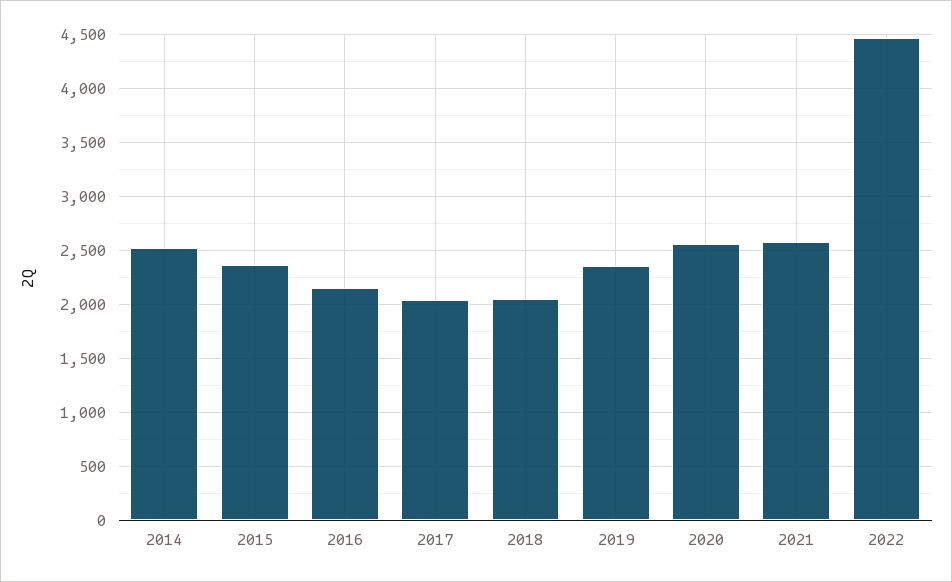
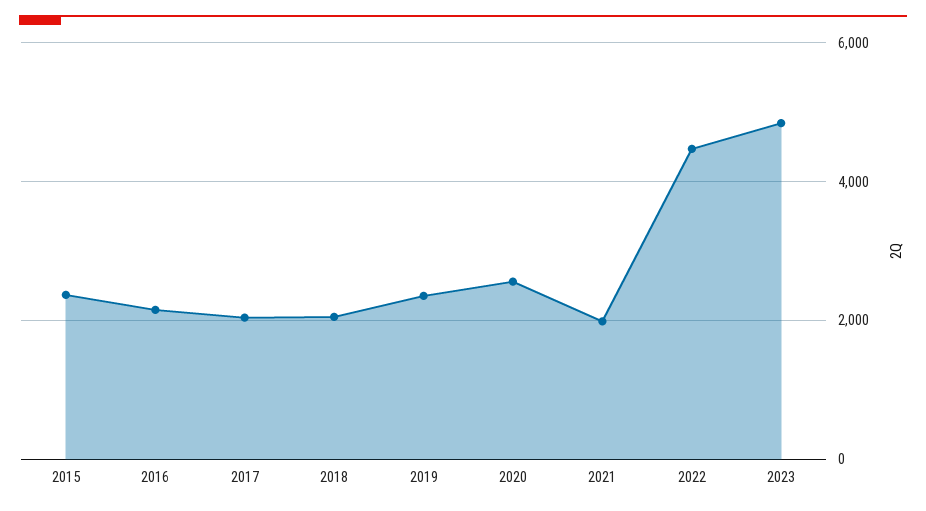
2014: 2500 -> none
2021: 2600 -> 2000
2023: none -> 4800

